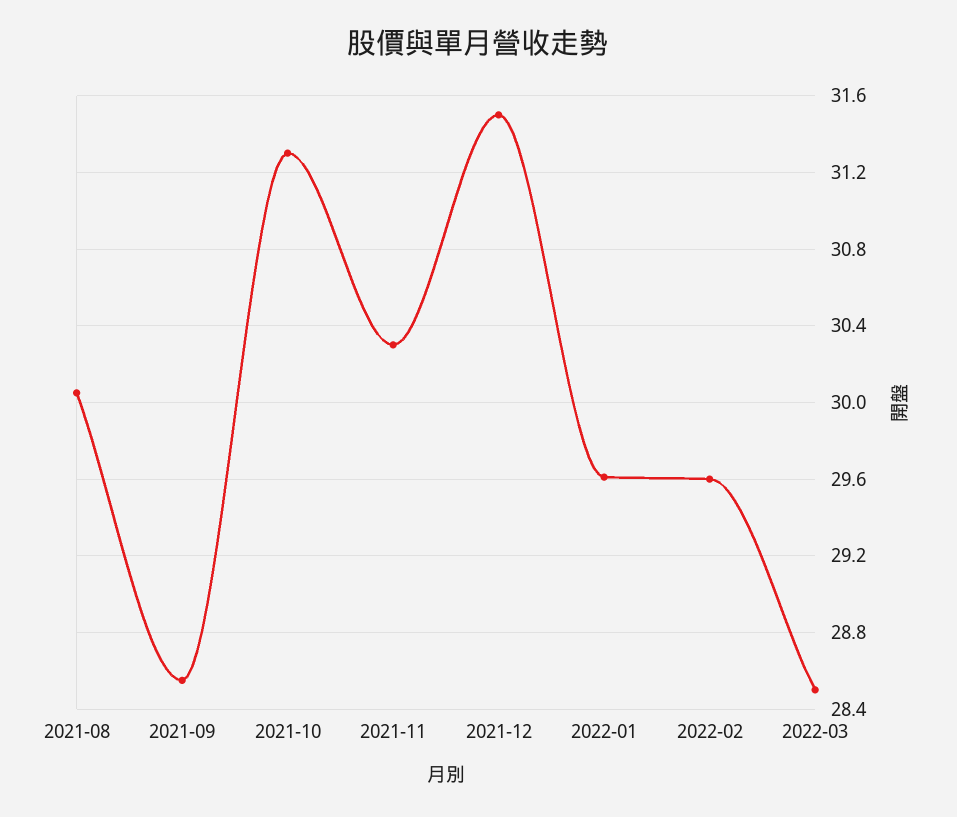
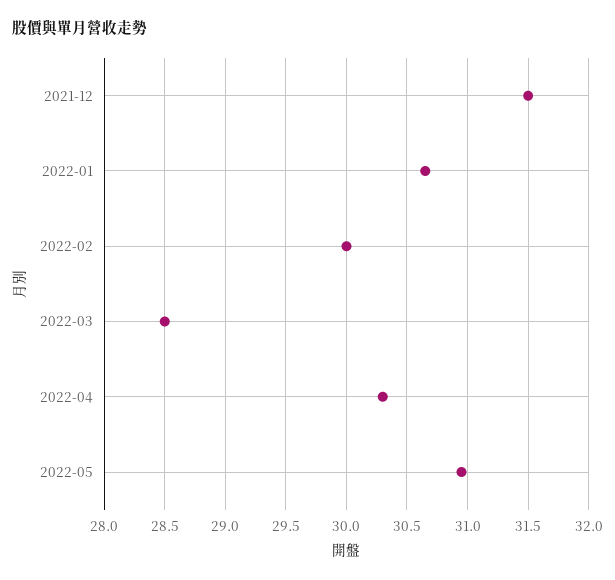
2021-08: 30.05 -> none
2021-09: 28.55 -> none
2021-10: 31.3 -> none
2021-11: 30.3 -> none
2022-01: 29.6 -> 30.65
2022-02: 29.6 -> 30
2022-04: none -> 30.3
2022-05: none -> 30.95

